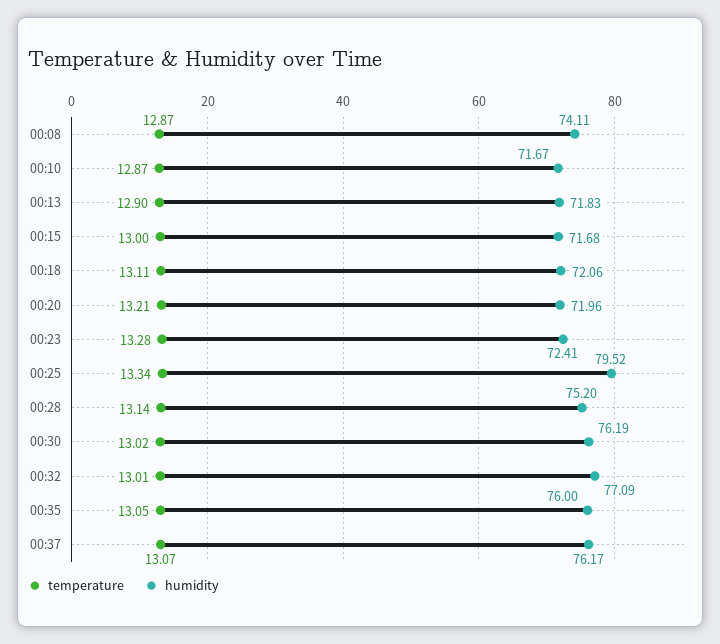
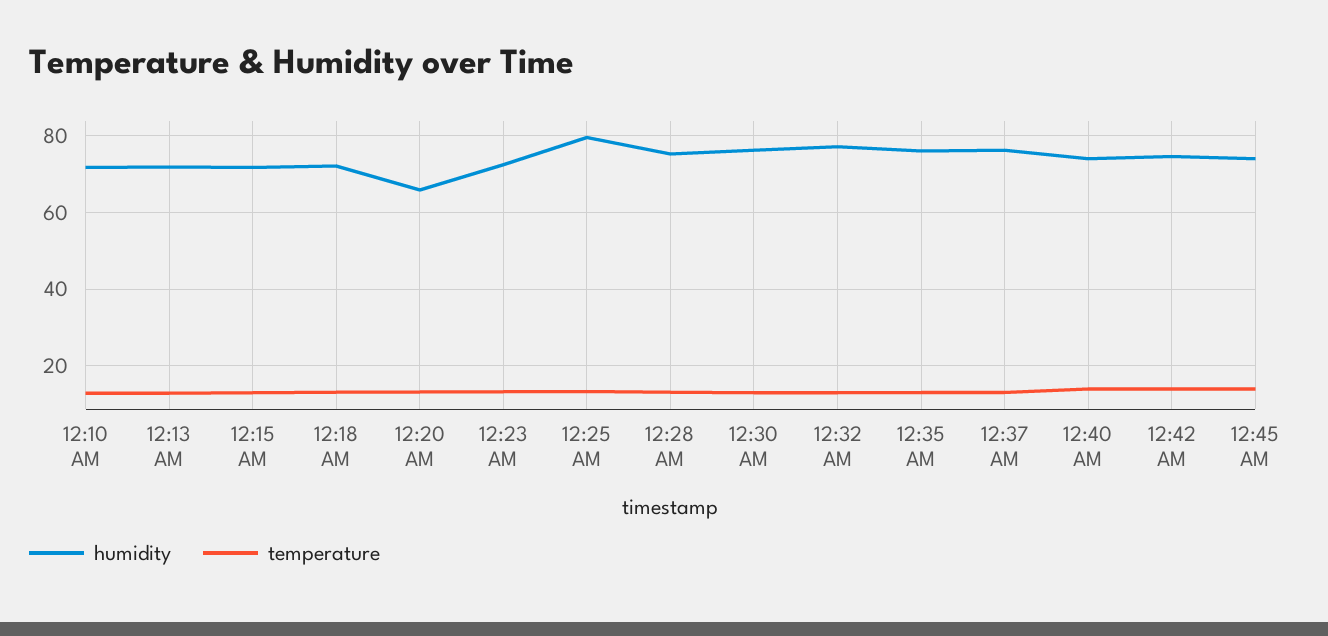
temperature, 00:08: 12.87 -> none
humidity, 00:08: 74.11 -> none
humidity, 00:20: 71.96 -> 66
humidity, 12:40 AM: none -> 74
temperature, 12:40 AM: none -> 14
humidity, 12:42 AM: none -> 74
temperature, 12:42 AM: none -> 14
humidity, 12:45 AM: none -> 74
temperature, 12:45 AM: none -> 14

